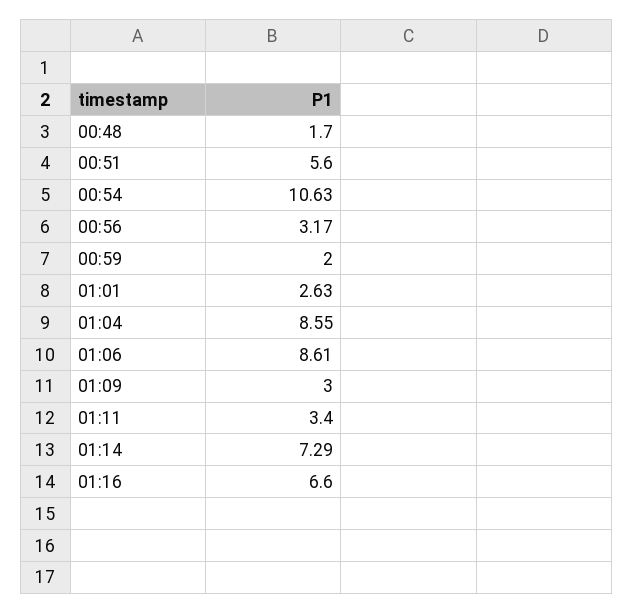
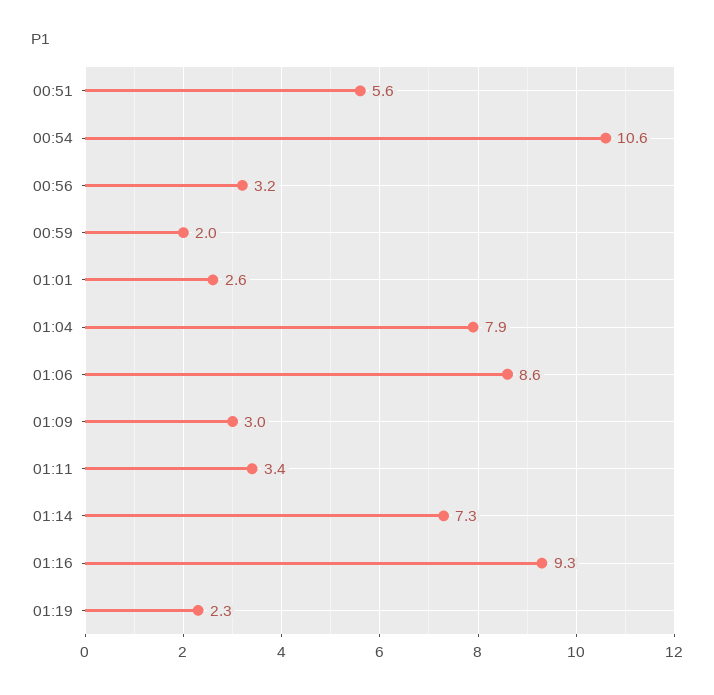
00:48: 1.7 -> none
01:04: 8.55 -> 7.9
01:16: 6.6 -> 9.3
01:19: none -> 2.3

